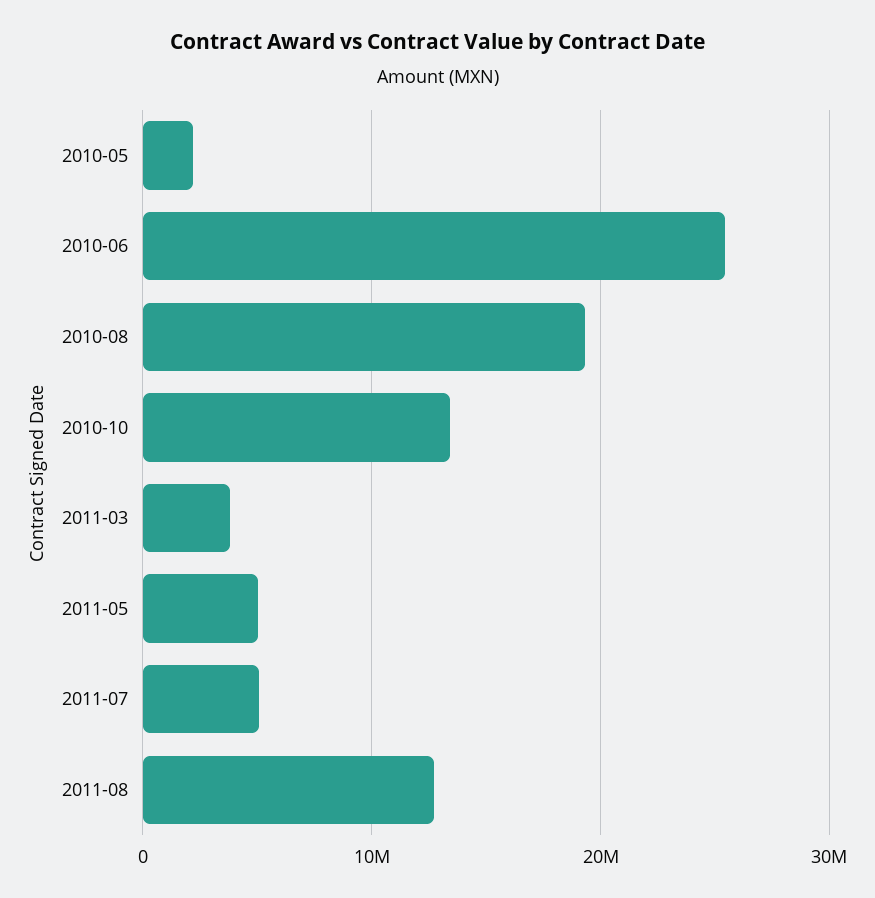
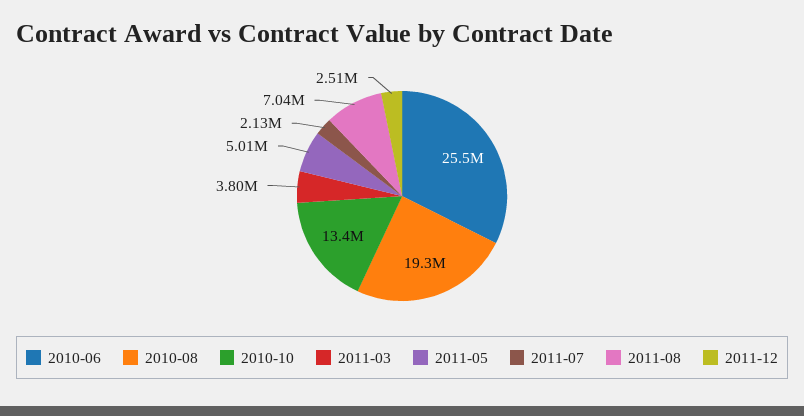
2010-05: 2000000 -> none
2011-07: 5000000 -> 2130000
2011-08: 13000000 -> 7040000
2011-12: none -> 2510000

